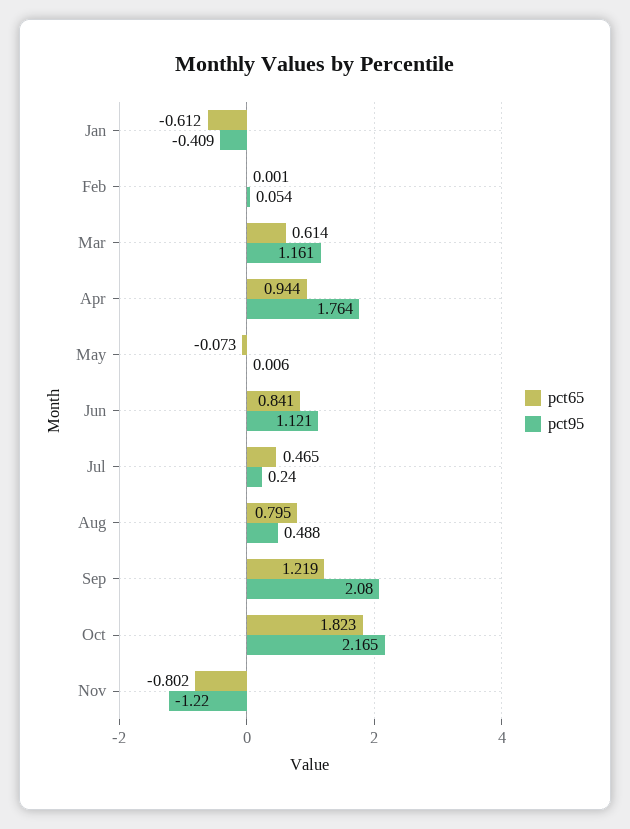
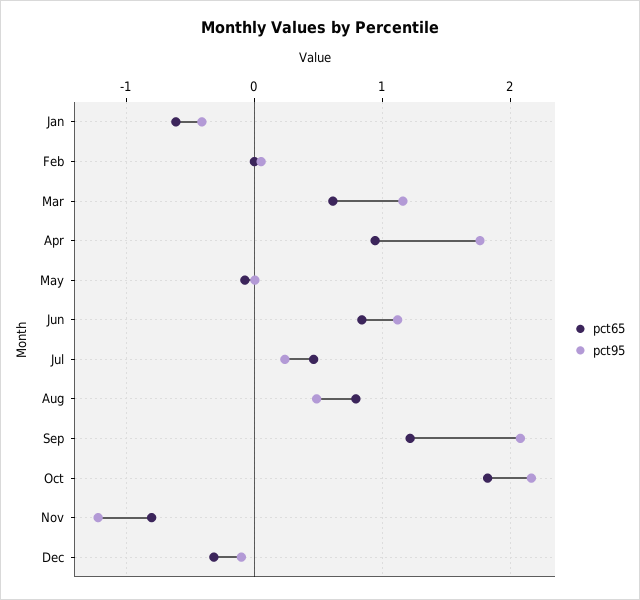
pct65, Dec: none -> -0.3
pct95, Dec: none -> -0.1

